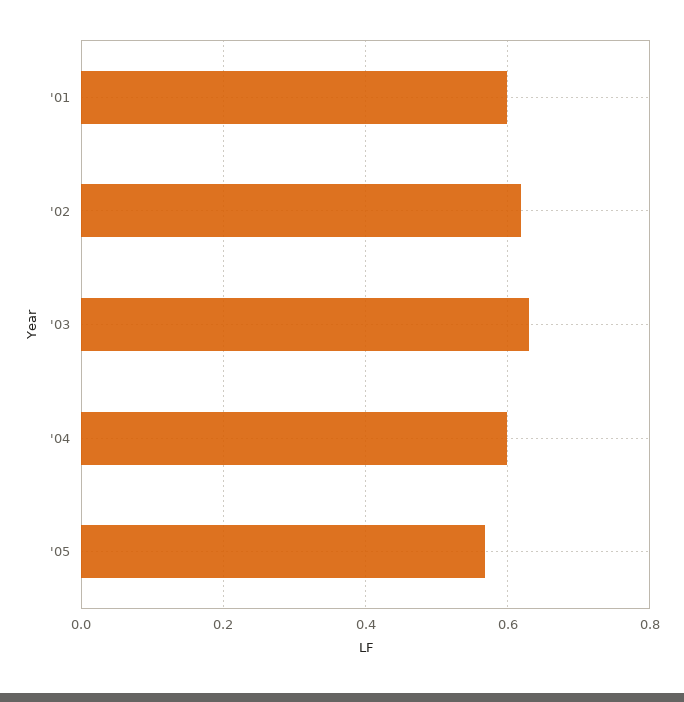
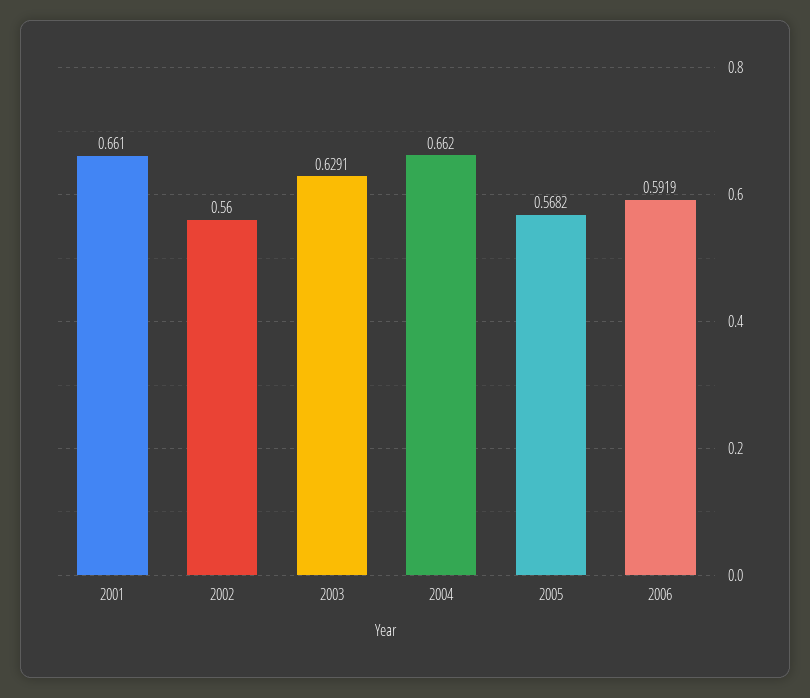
'01: 0.6 -> 0.661
'02: 0.62 -> 0.56
'04: 0.6 -> 0.662
2006: none -> 0.5919

